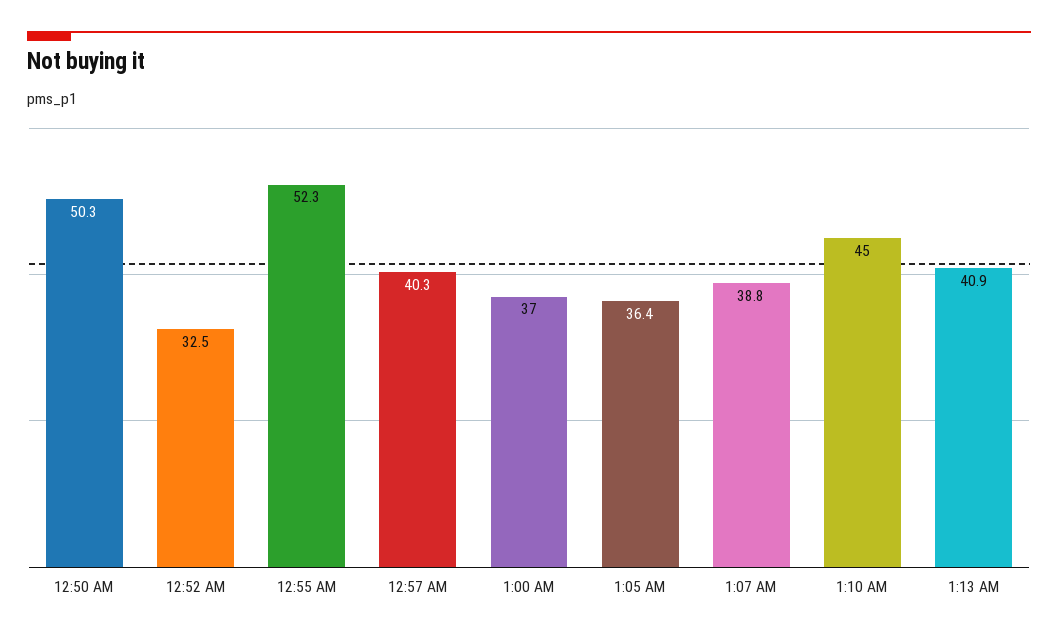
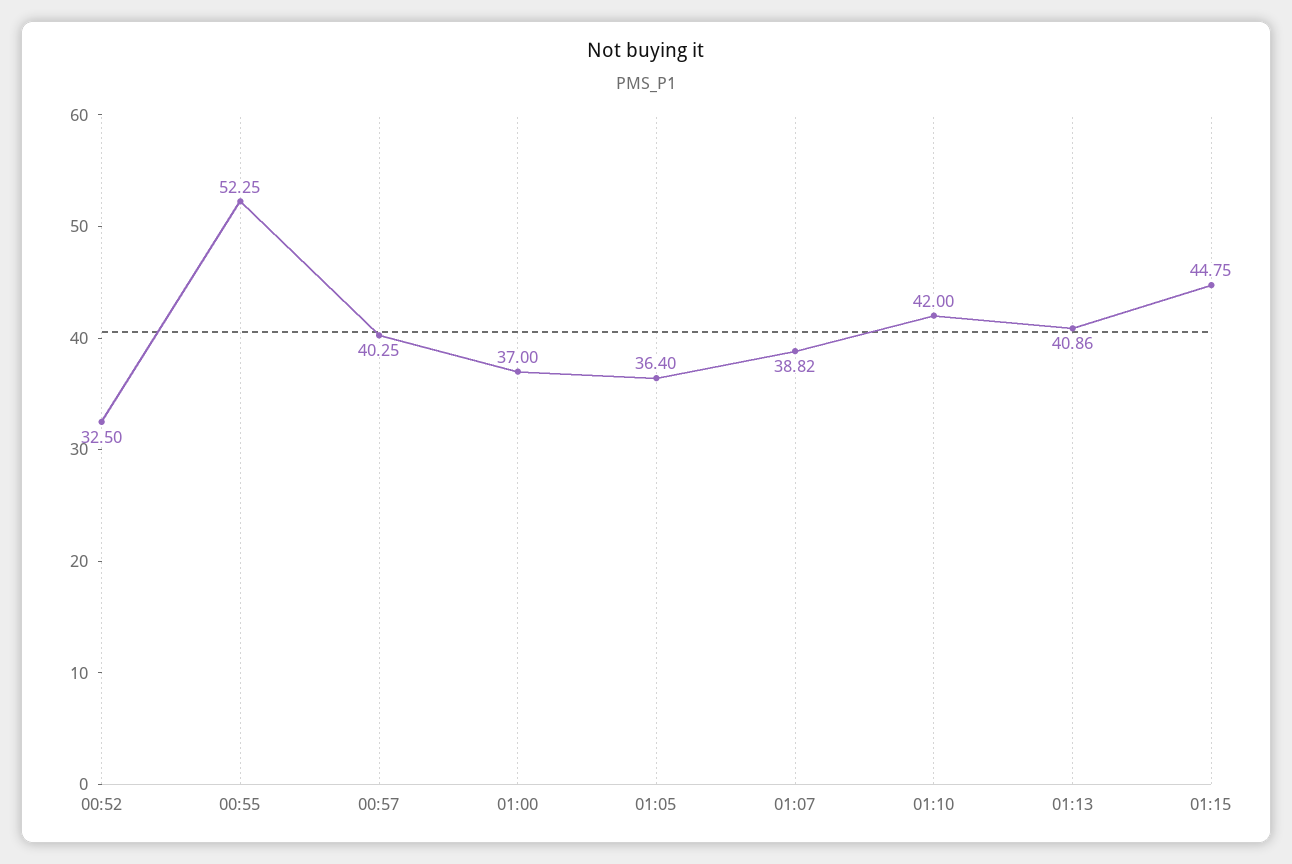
12:50 AM: 50.3 -> none
1:10 AM: 45 -> 42
01:15: none -> 44.75

